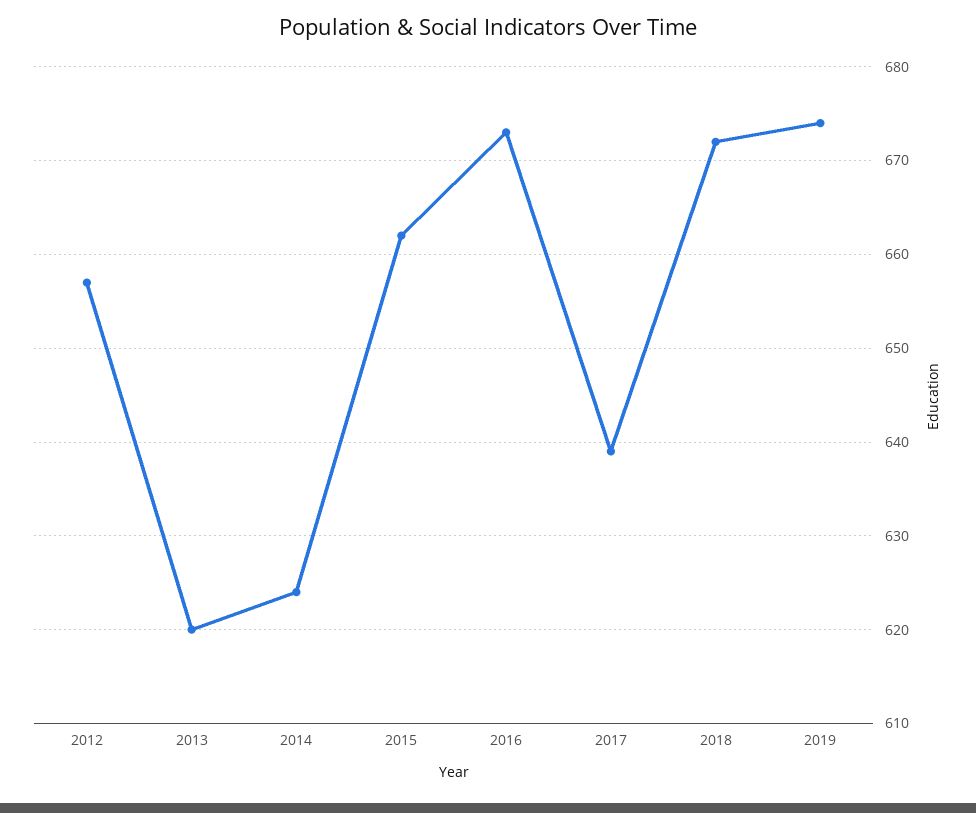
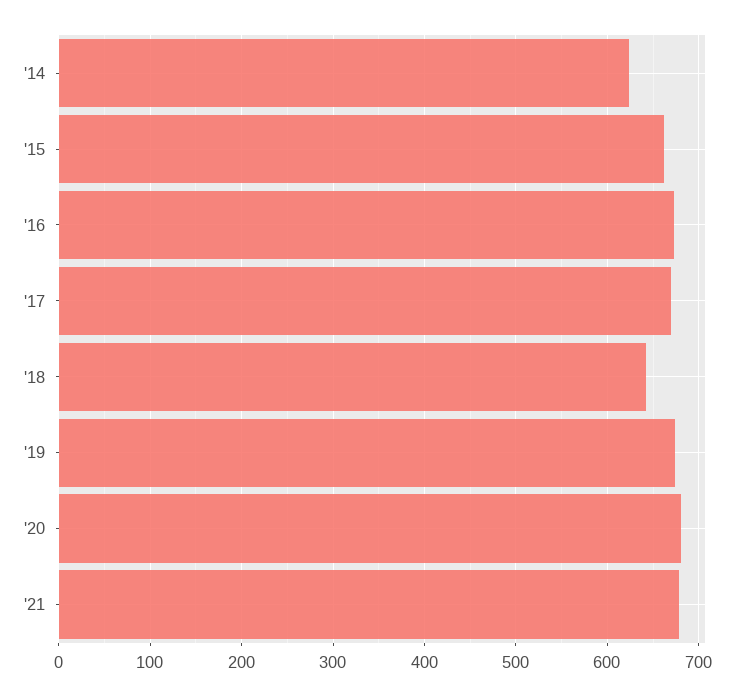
2012: 657 -> none
2013: 620 -> none
2017: 639 -> 670
2018: 672 -> 640
'20: none -> 680
'21: none -> 680

